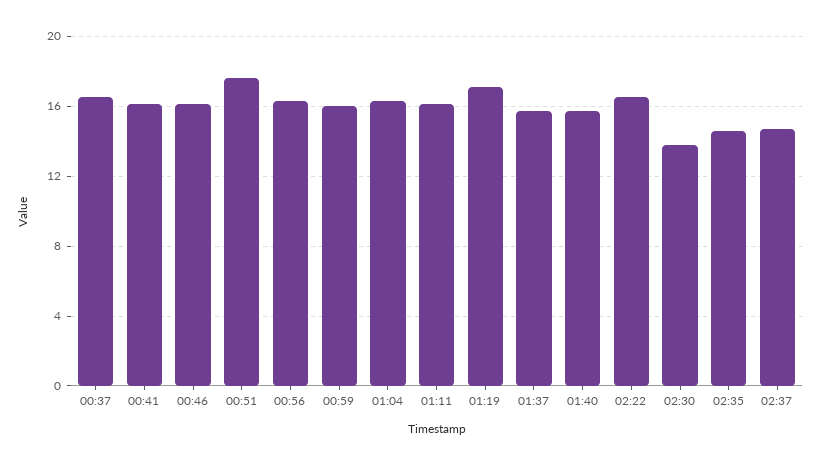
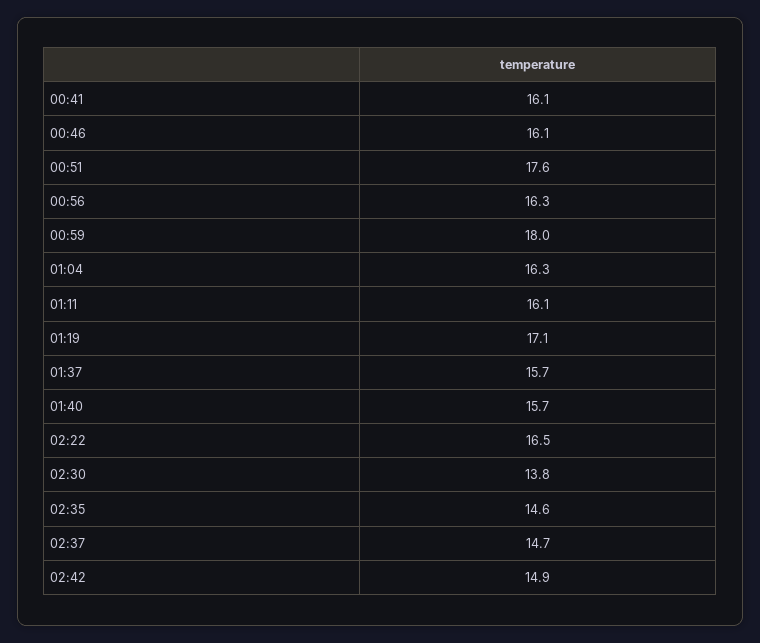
00:37: 16.5 -> none
00:59: 16 -> 18
02:42: none -> 14.9

